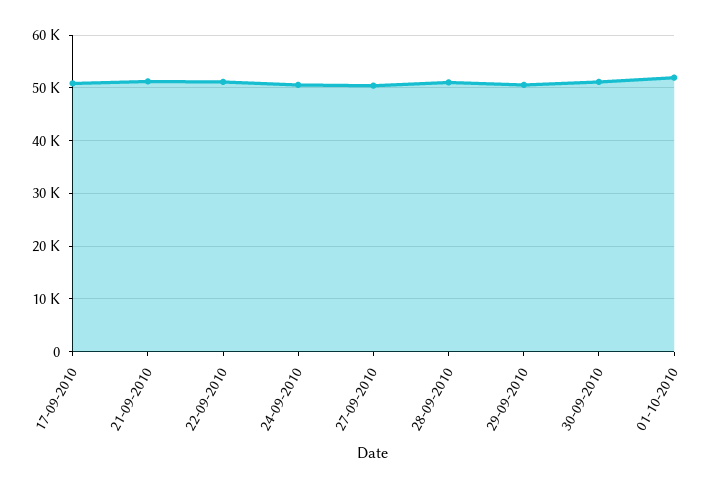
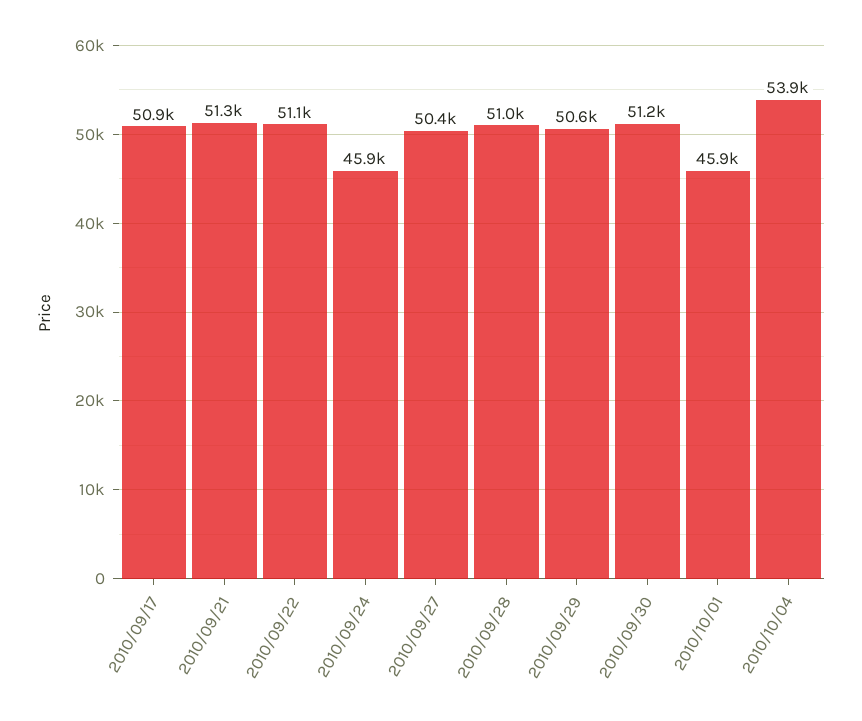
24-09-2010: 50000 -> 45900
01-10-2010: 52000 -> 45900
2010/10/04: none -> 53900

